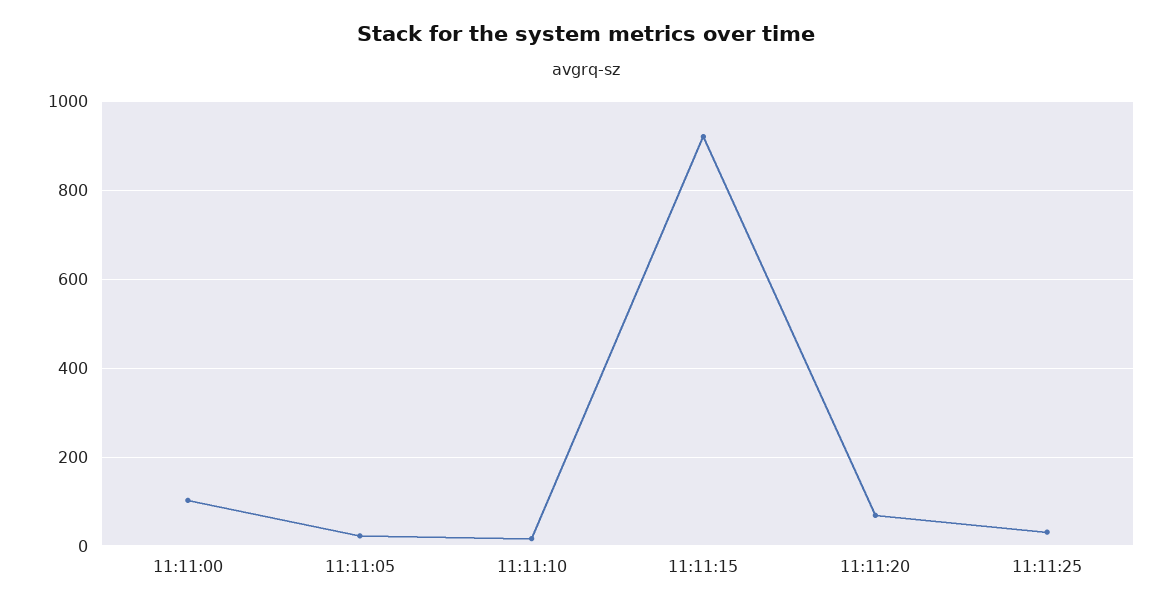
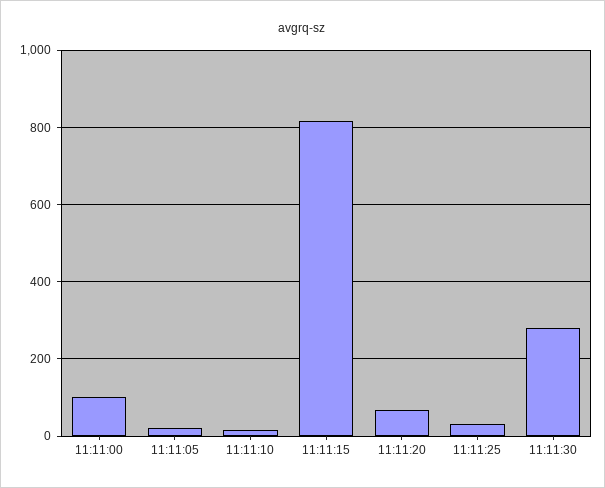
11:11:15: 920 -> 820
11:11:30: none -> 280

